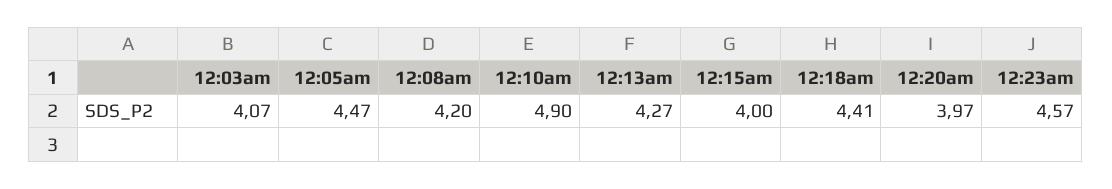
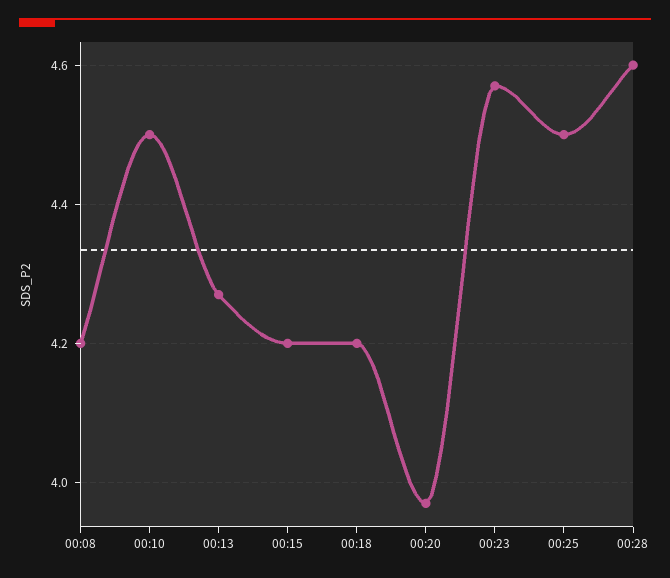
12:03am: 4.07 -> none
12:05am: 4.47 -> none
12:10am: 4.9 -> 4.5
12:15am: 4 -> 4.2
12:18am: 4.41 -> 4.2
00:25: none -> 4.5
00:28: none -> 4.6

